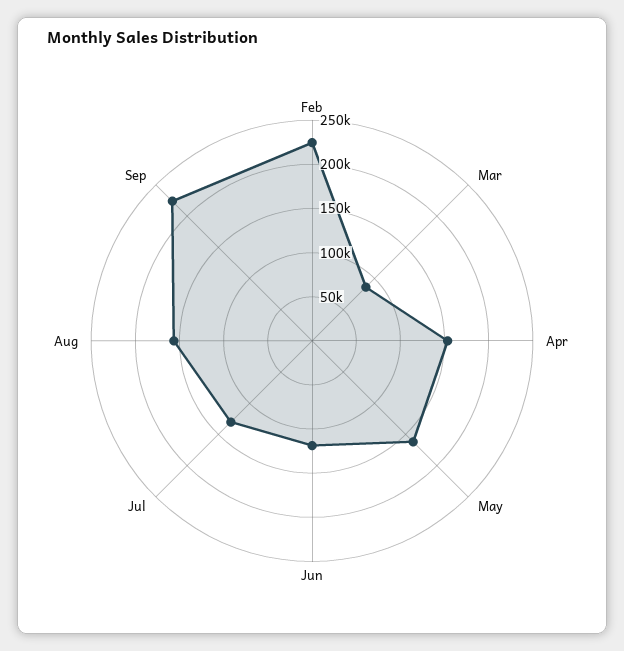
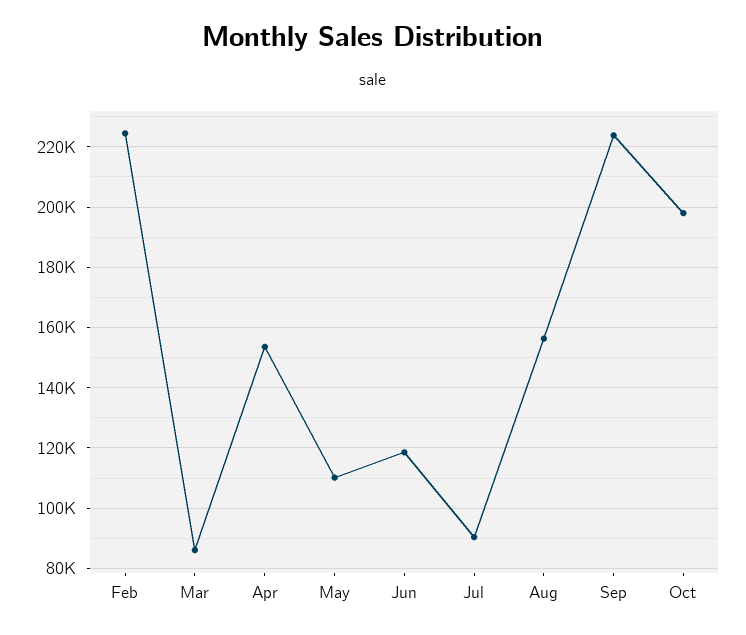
May: 160000 -> 110000
Jul: 130000 -> 90000
Oct: none -> 198000

